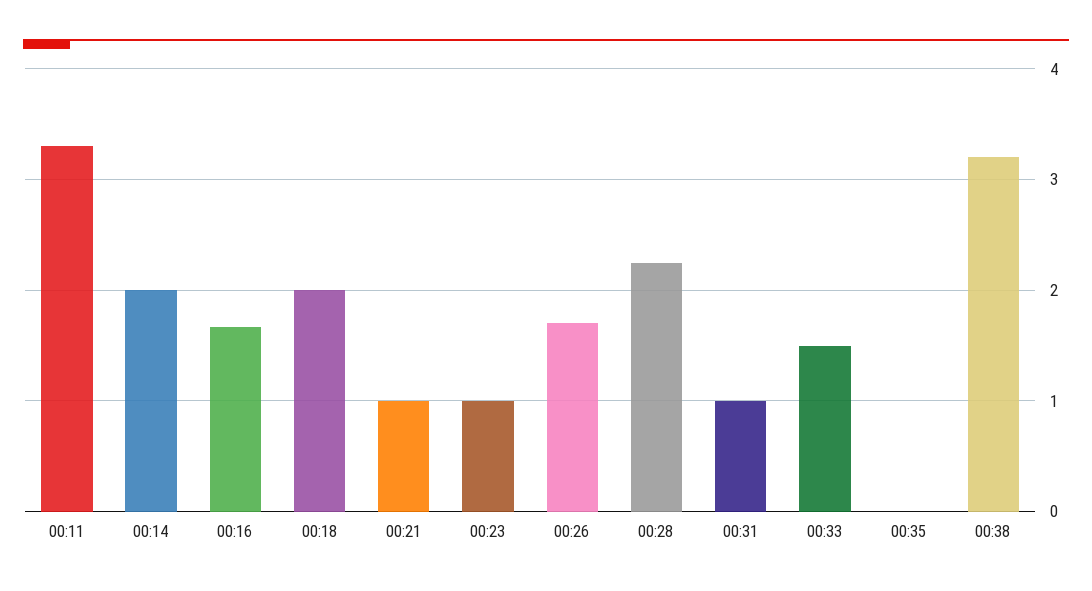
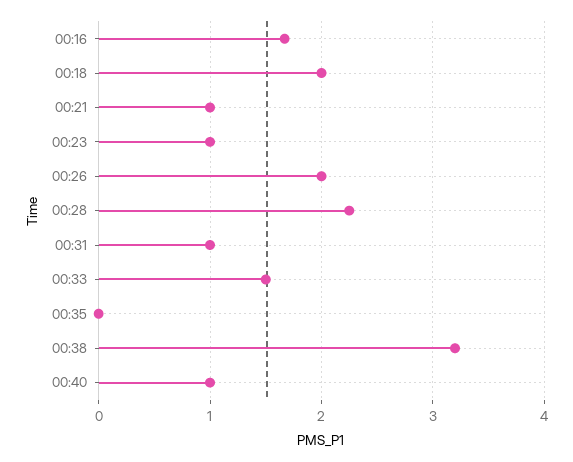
00:11: 3.3 -> none
00:14: 2 -> none
00:26: 1.7 -> 2
00:40: none -> 1

